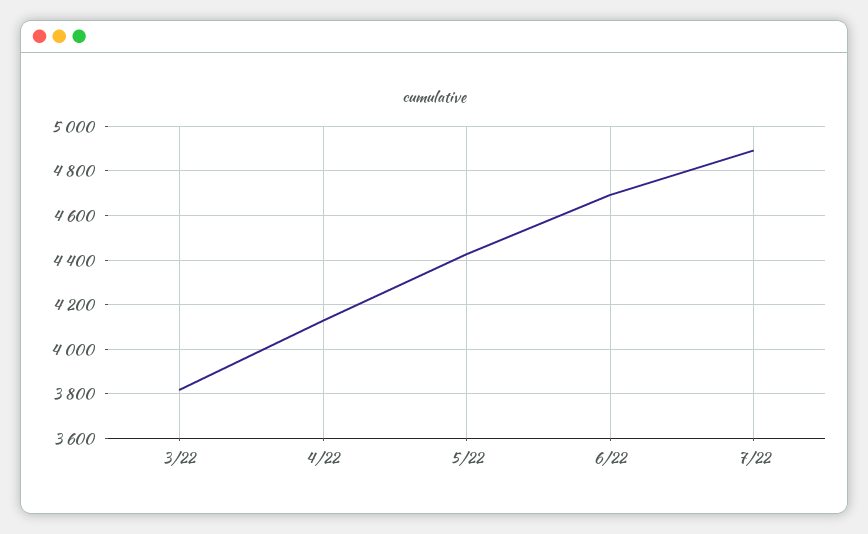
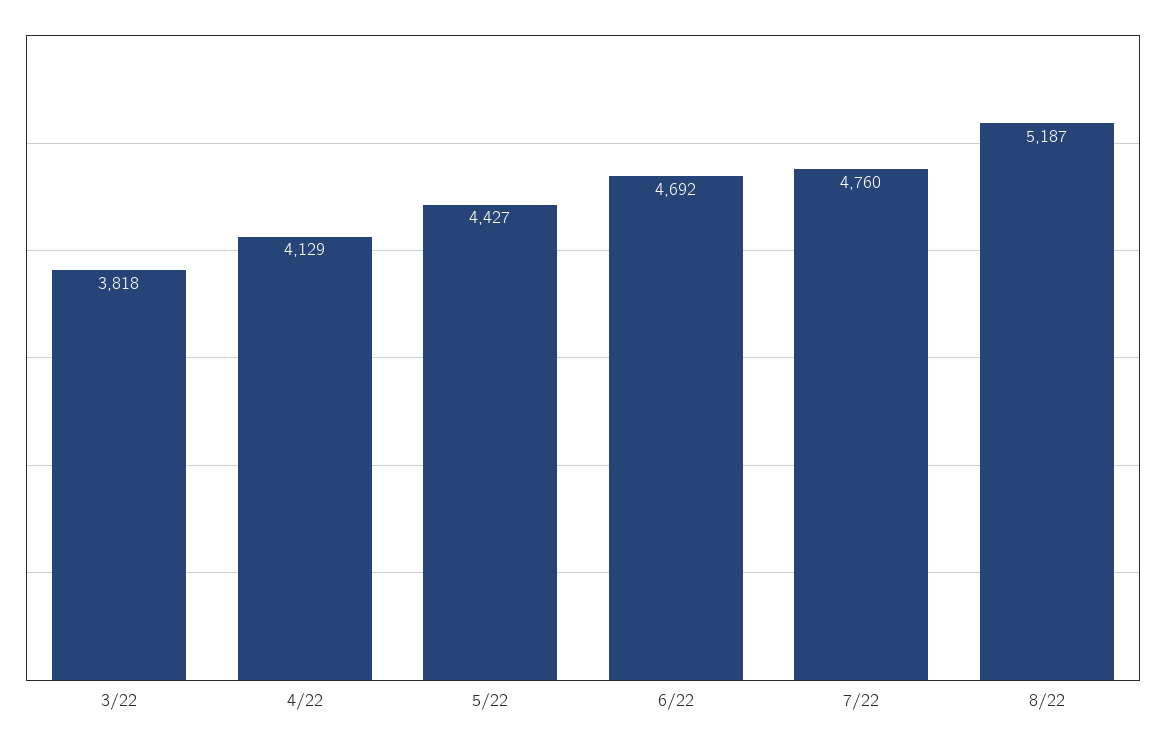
7/22: 4900 -> 4760
8/22: none -> 5187

